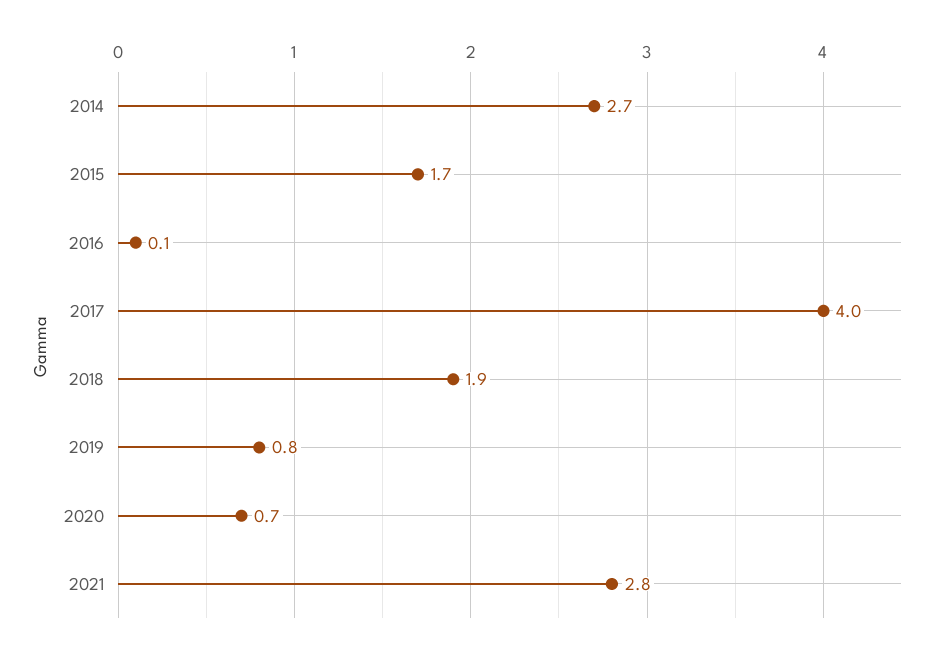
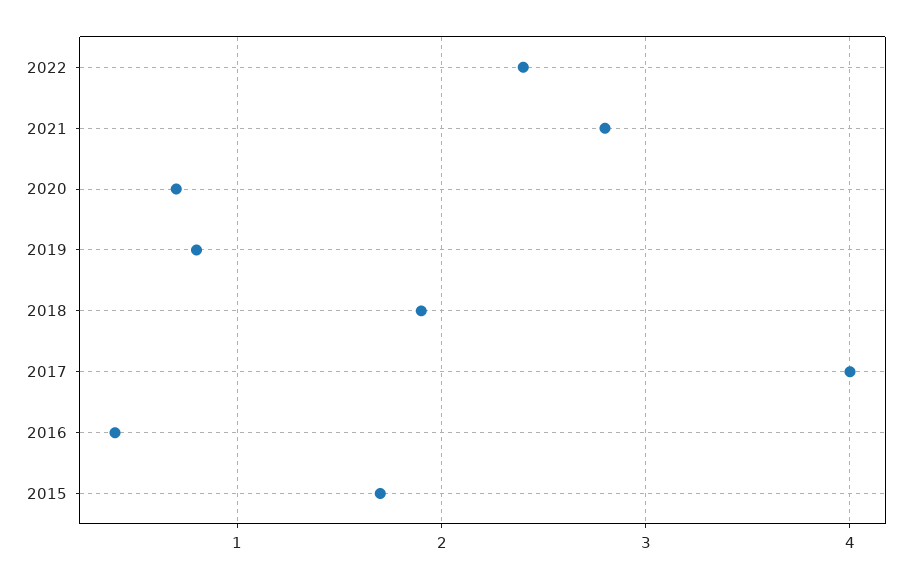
2014: 2.7 -> none
2016: 0.1 -> 0.4
2022: none -> 2.4

